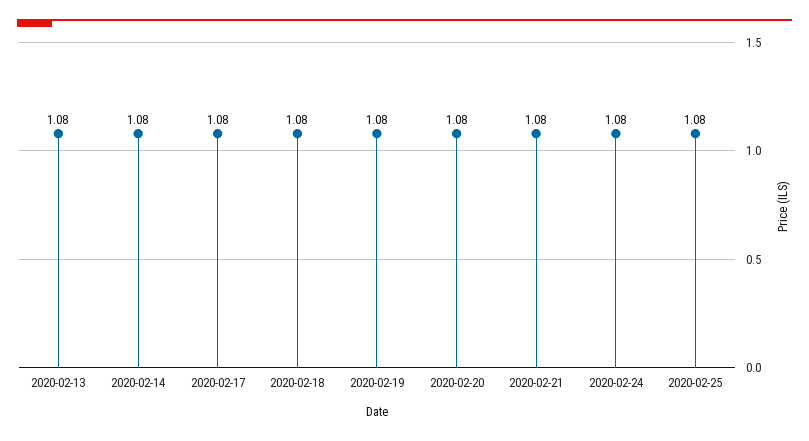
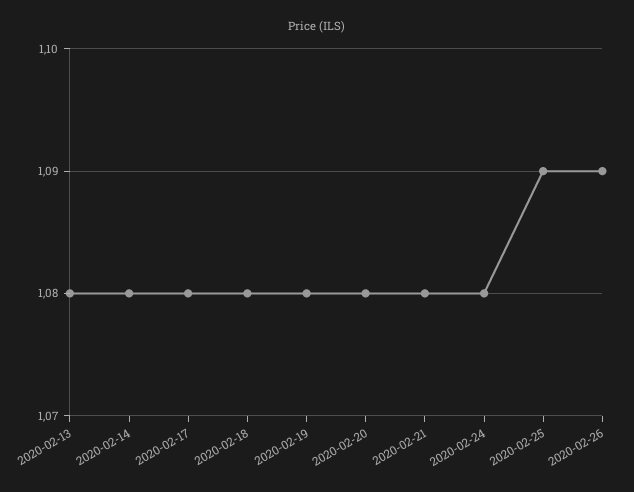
2020-02-25: 1.08 -> 1.09
2020-02-26: none -> 1.09

